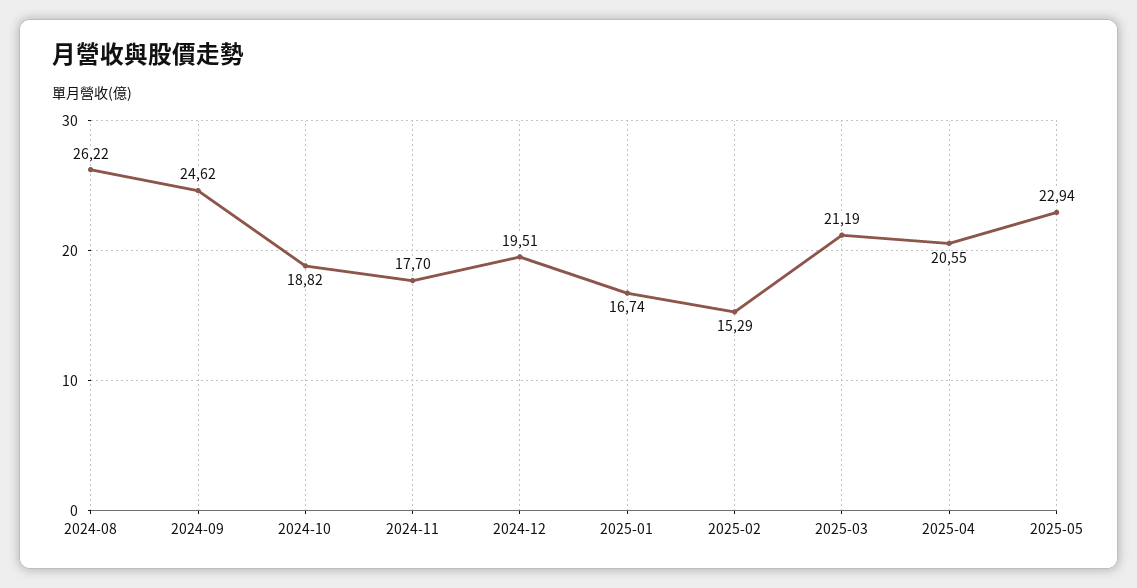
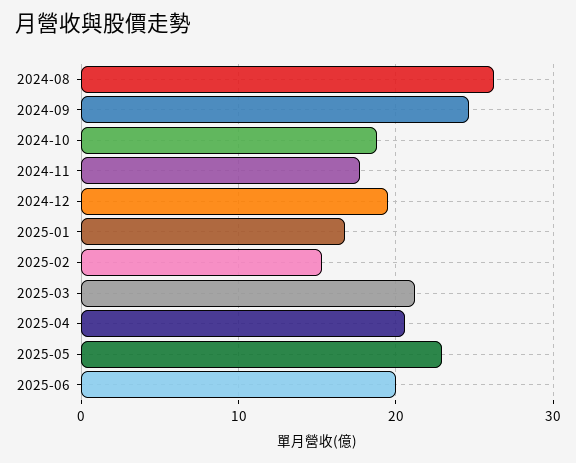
2025-06: none -> 20

